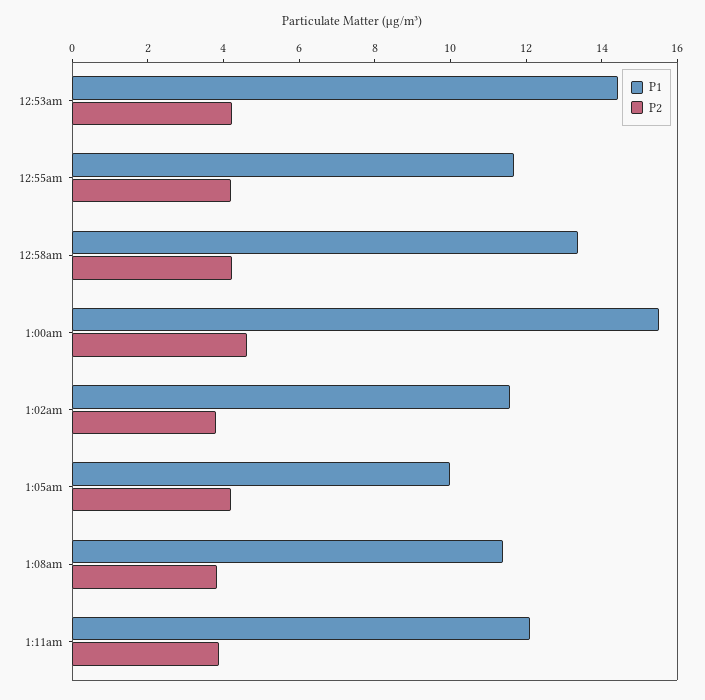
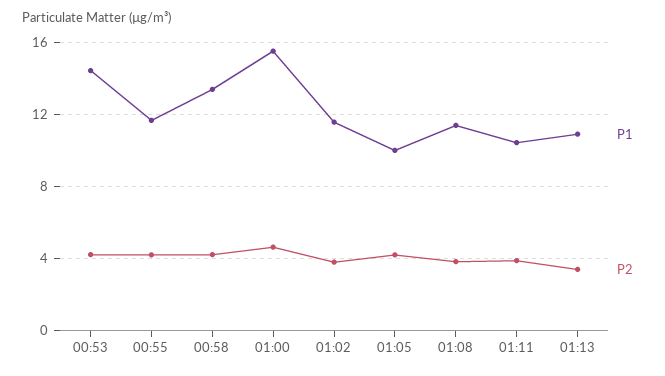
P1, 1:11am: 12 -> 10.5
P1, 01:13: none -> 11
P2, 01:13: none -> 3.5

